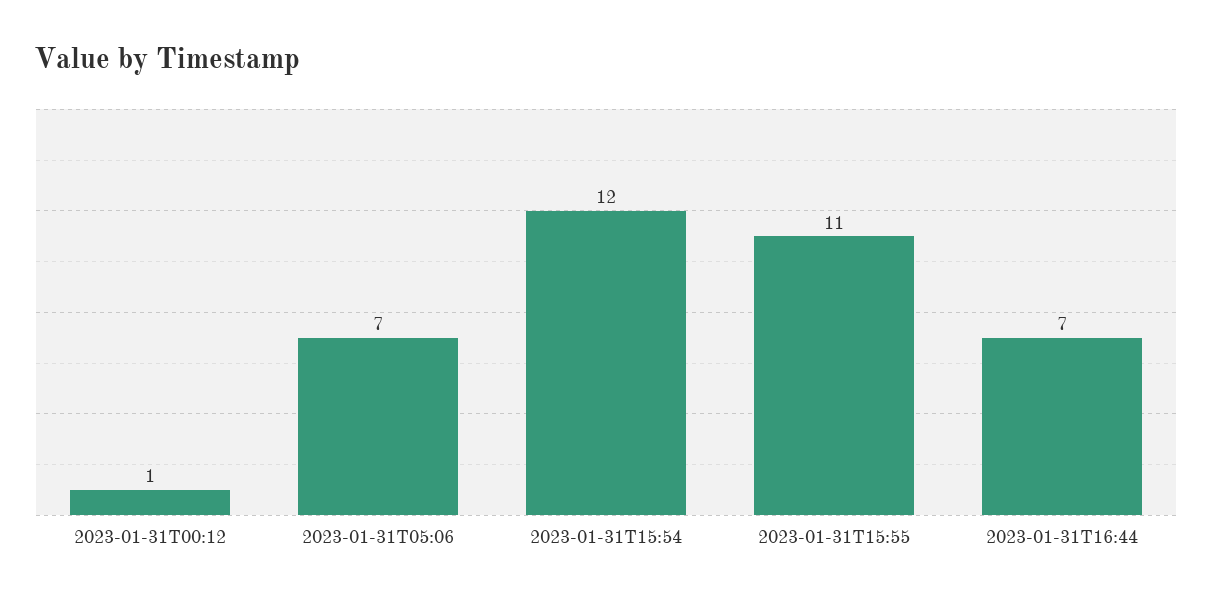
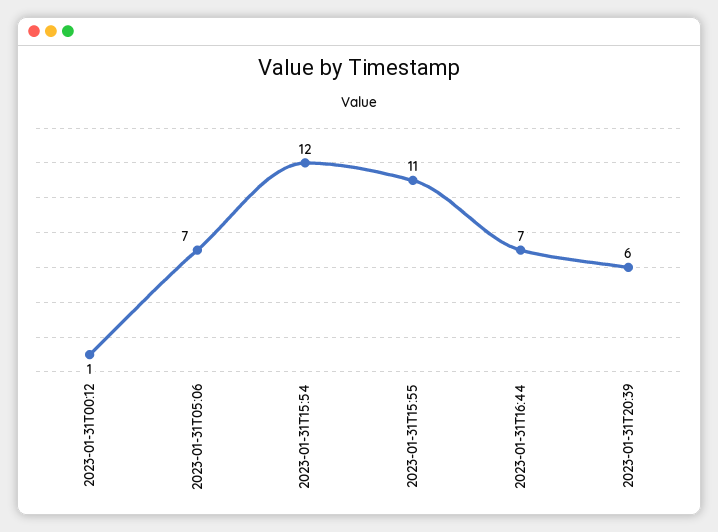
2023-01-31T20:39: none -> 6

